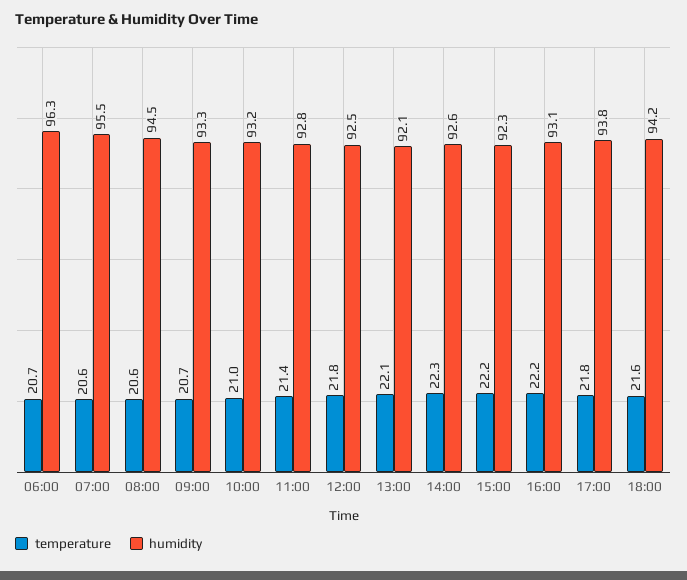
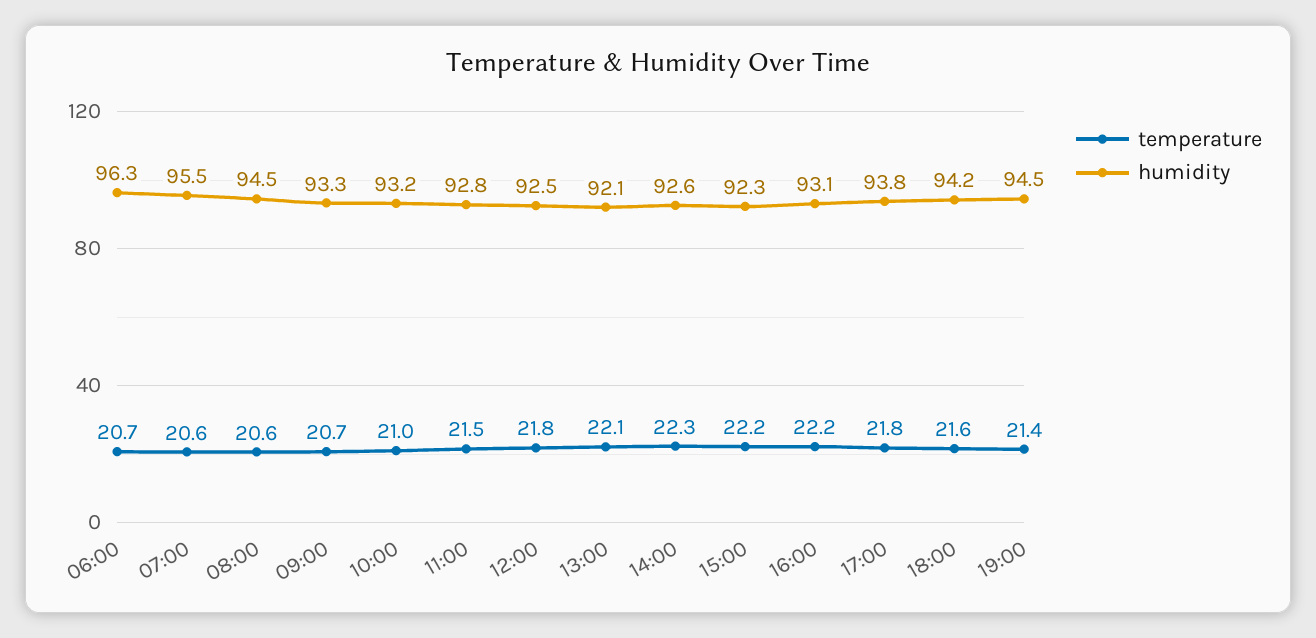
temperature, 11:00: 21.4 -> 21.5
temperature, 19:00: none -> 21.4
humidity, 19:00: none -> 94.5

